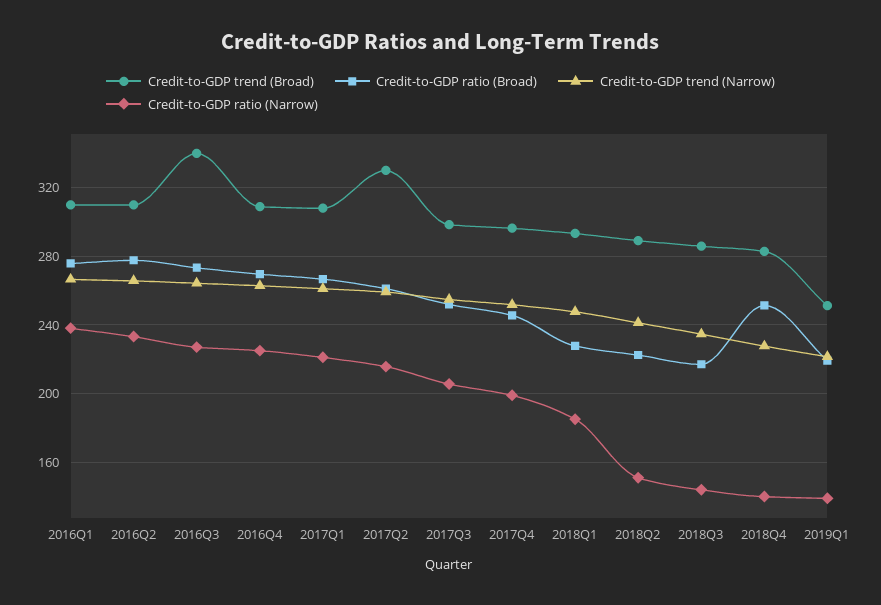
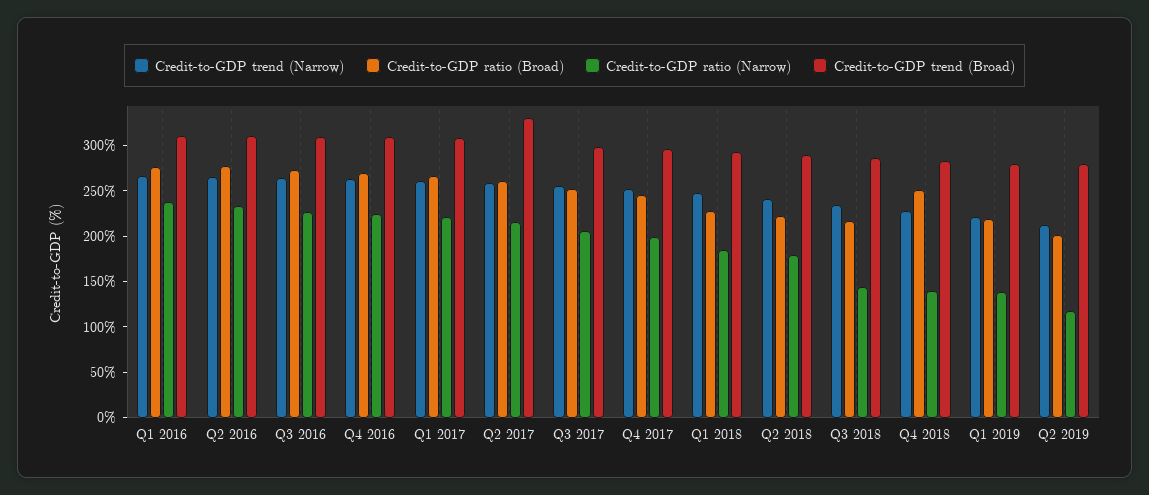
Credit-to-GDP trend (Broad), 2016Q3: 340 -> 310
Credit-to-GDP ratio (Narrow), 2018Q2: 150 -> 180
Credit-to-GDP trend (Broad), 2019Q1: 250 -> 280
Credit-to-GDP trend (Narrow), Q2 2019: none -> 210
Credit-to-GDP ratio (Broad), Q2 2019: none -> 200
Credit-to-GDP ratio (Narrow), Q2 2019: none -> 120
Credit-to-GDP trend (Broad), Q2 2019: none -> 280

